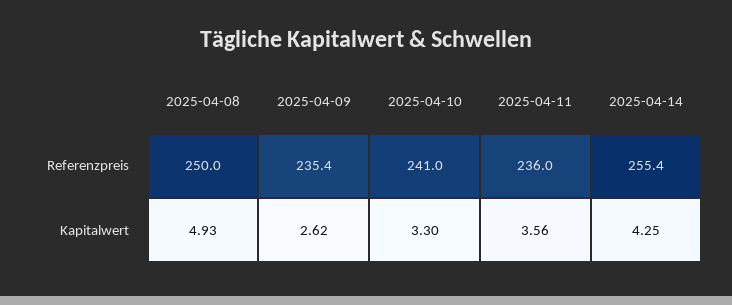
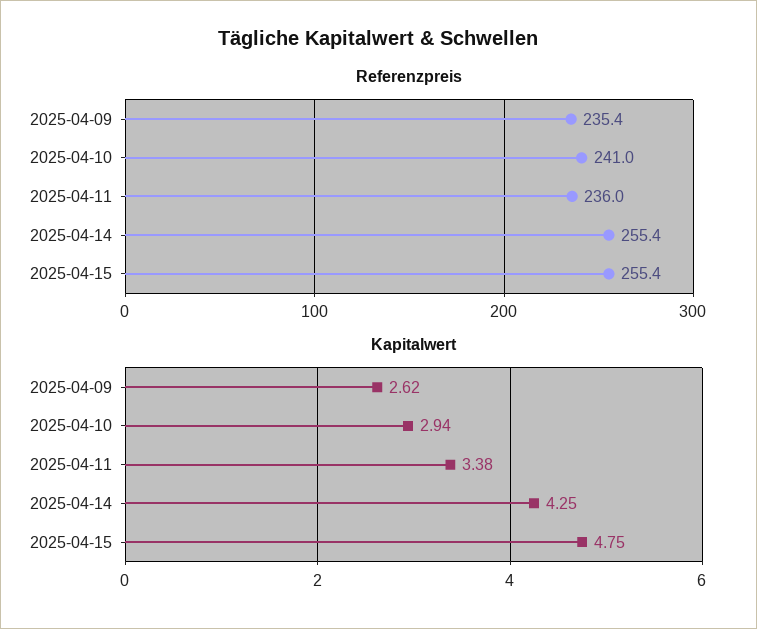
Referenzpreis, 2025-04-08: 250 -> none
Kapitalwert, 2025-04-08: 4.93 -> none
Kapitalwert, 2025-04-10: 3.3 -> 2.94
Kapitalwert, 2025-04-11: 3.56 -> 3.38
Referenzpreis, 2025-04-15: none -> 255.4
Kapitalwert, 2025-04-15: none -> 4.75

